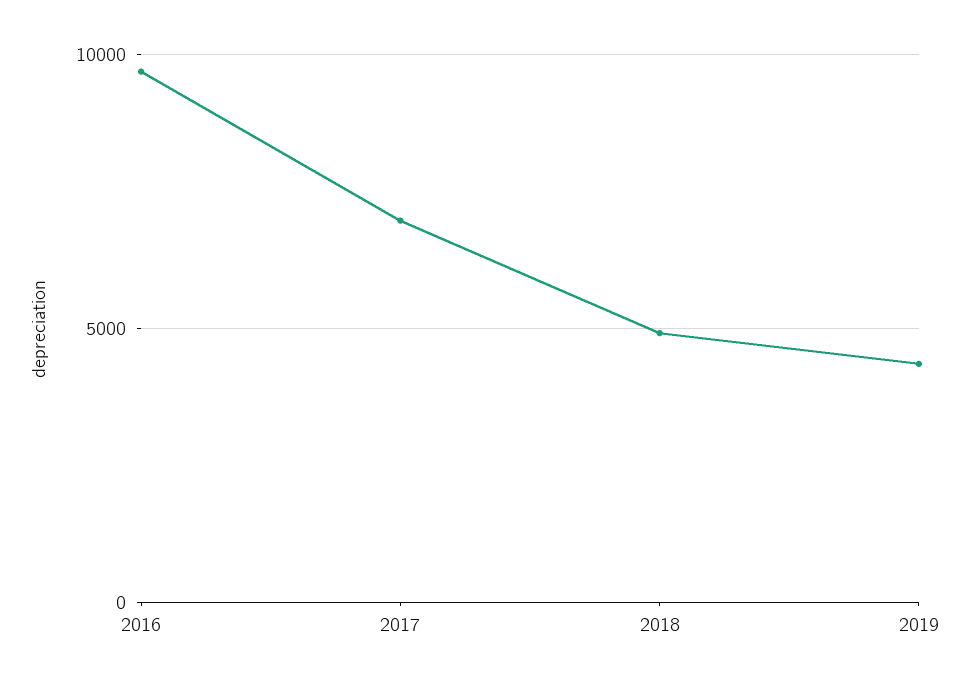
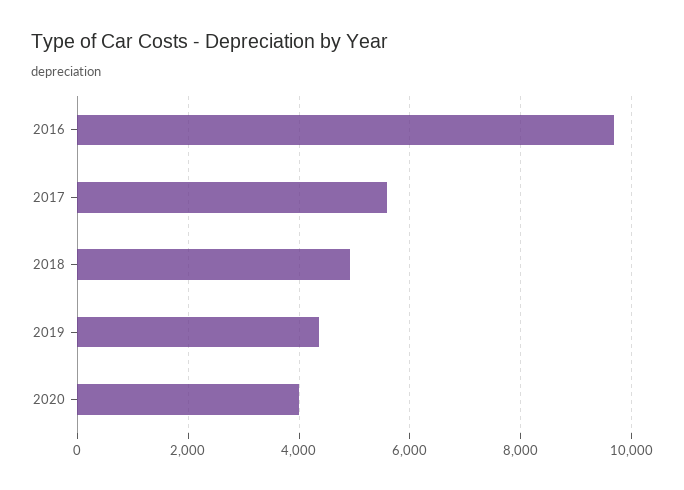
2017: 7000 -> 5600
2020: none -> 4000

